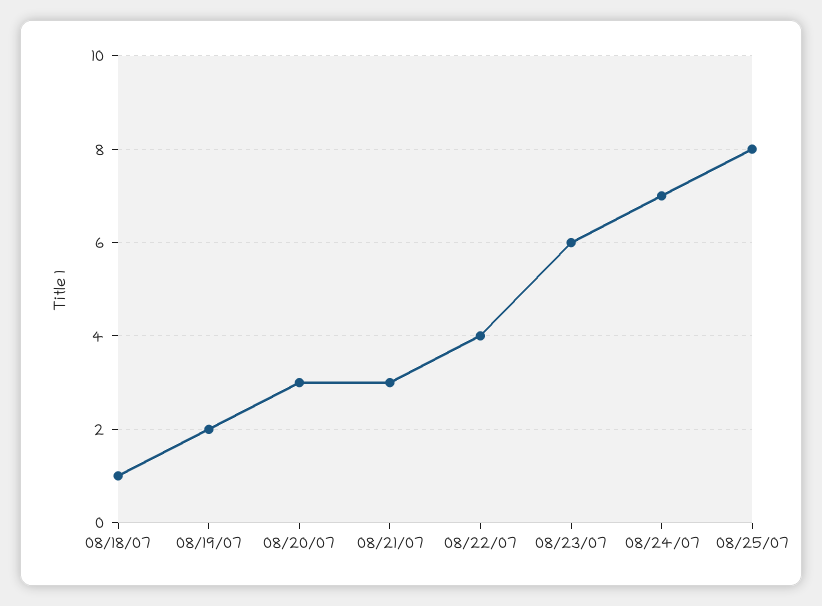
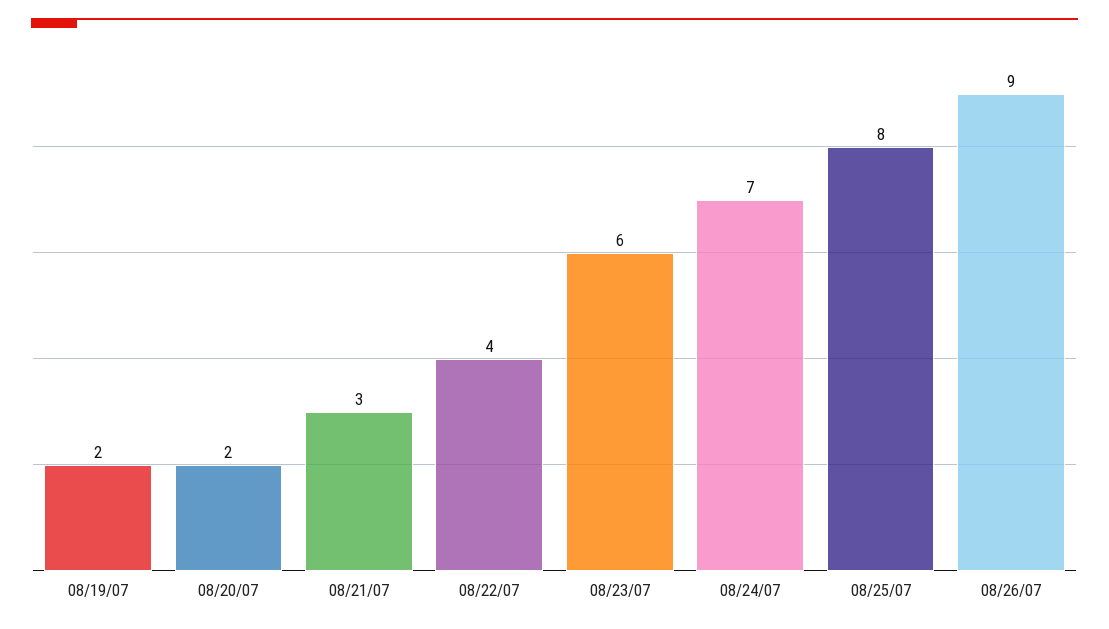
08/18/07: 1 -> none
08/20/07: 3 -> 2
08/26/07: none -> 9

